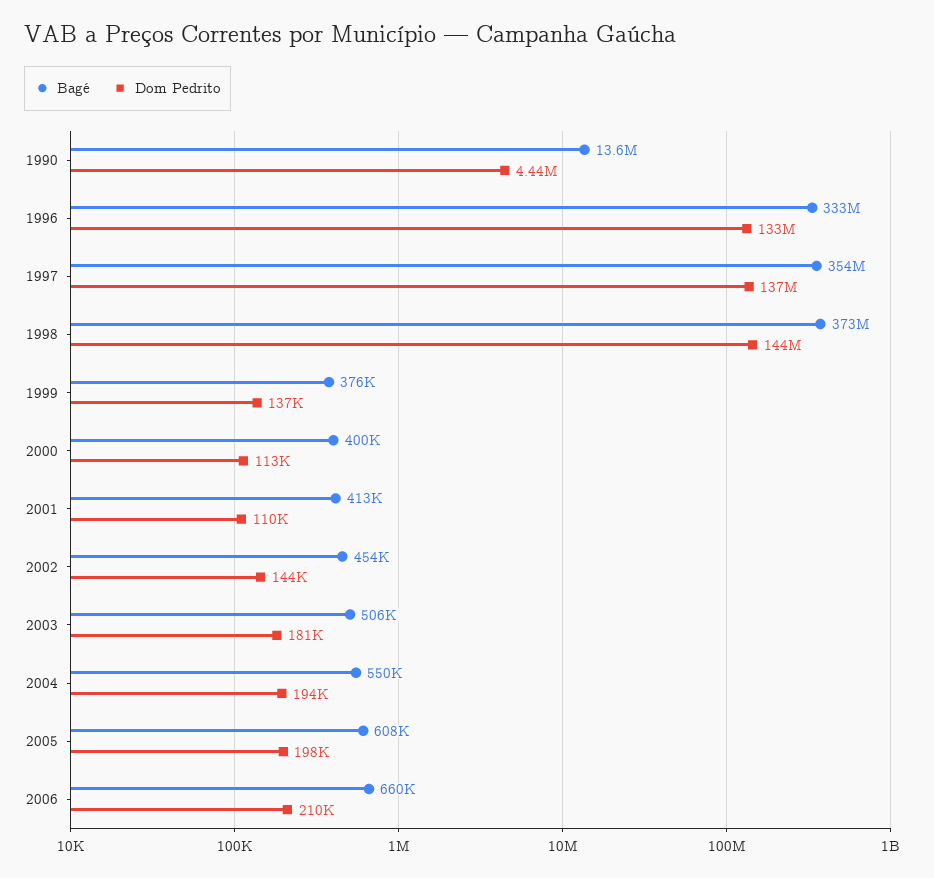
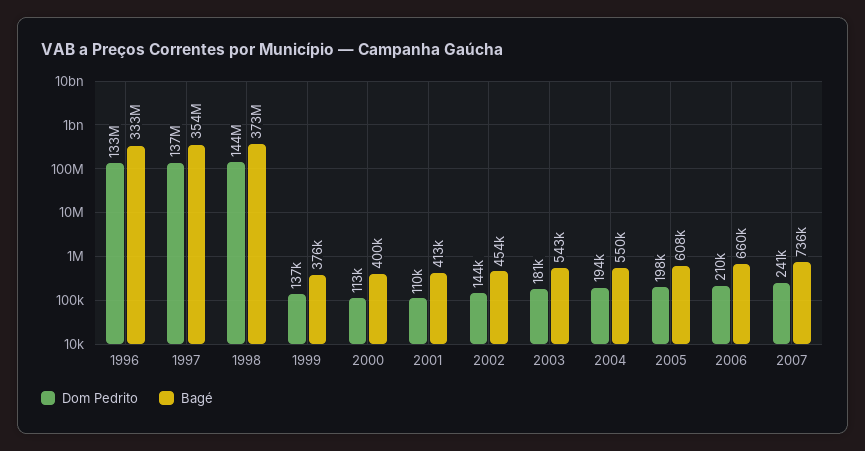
Bagé, 1990: 13600000 -> none
Dom Pedrito, 1990: 4440000 -> none
Bagé, 2003: 506000 -> 543000
Dom Pedrito, 2007: none -> 241000
Bagé, 2007: none -> 736000

